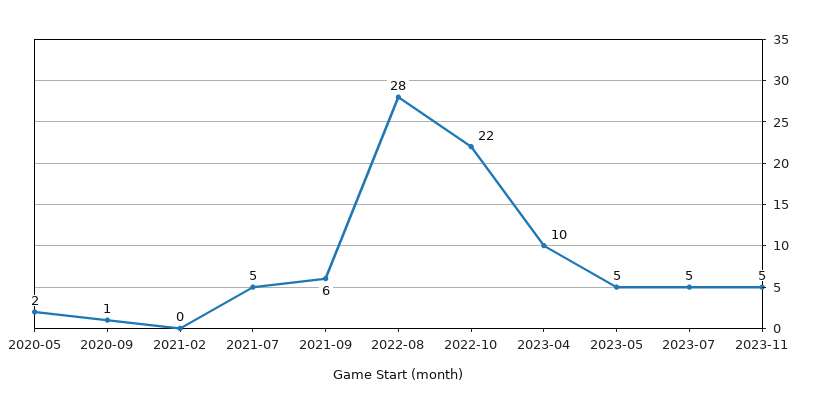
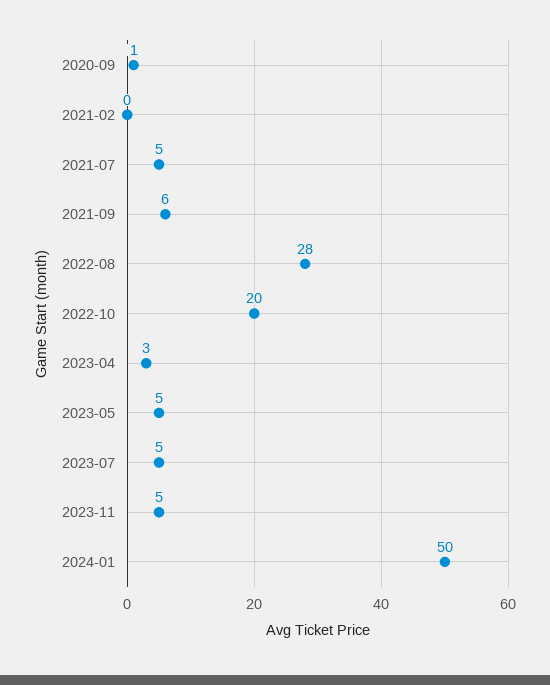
2020-05: 2 -> none
2022-10: 22 -> 20
2023-04: 10 -> 3
2024-01: none -> 50

